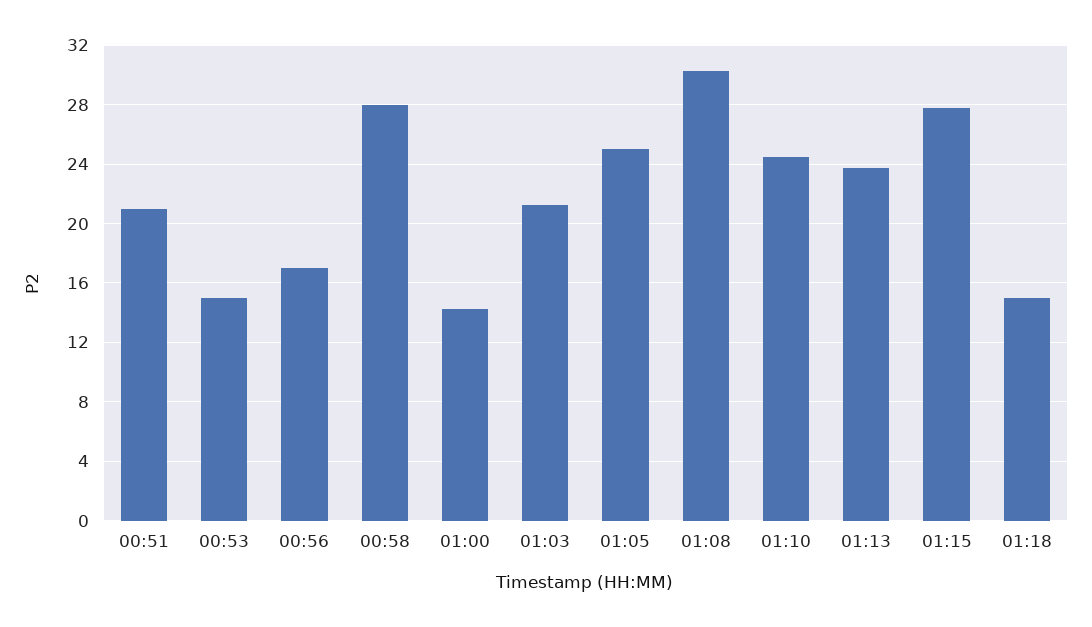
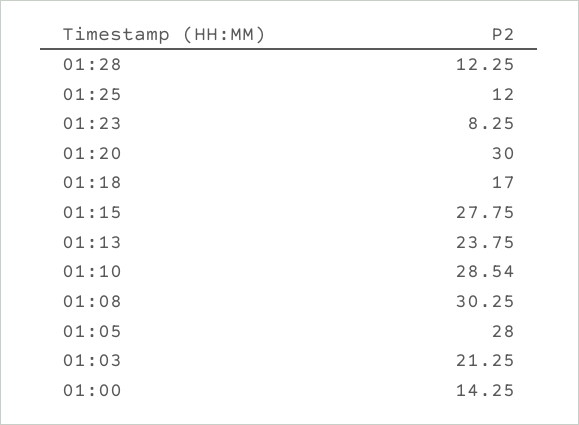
00:51: 21 -> none
00:53: 15 -> none
00:56: 17 -> none
00:58: 28 -> none
01:05: 25 -> 28
01:10: 24.5 -> 28.54
01:18: 15 -> 17
01:28: none -> 12.25
01:25: none -> 12
01:23: none -> 8.25
01:20: none -> 30

